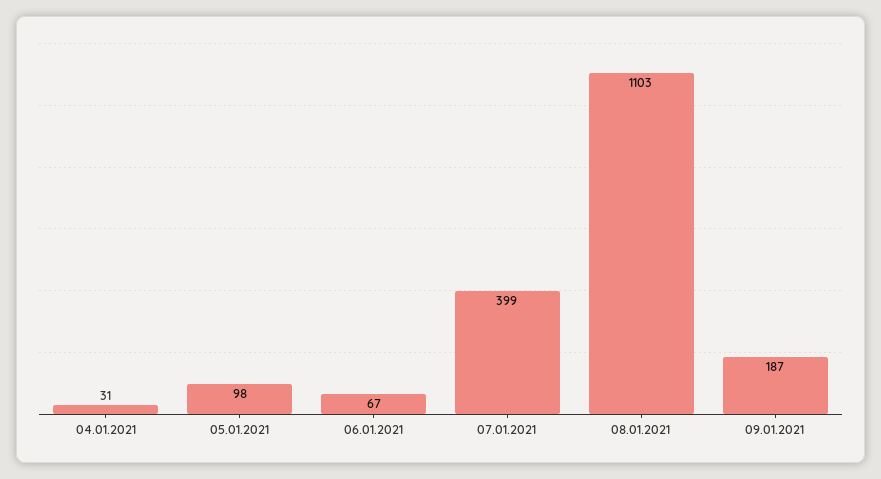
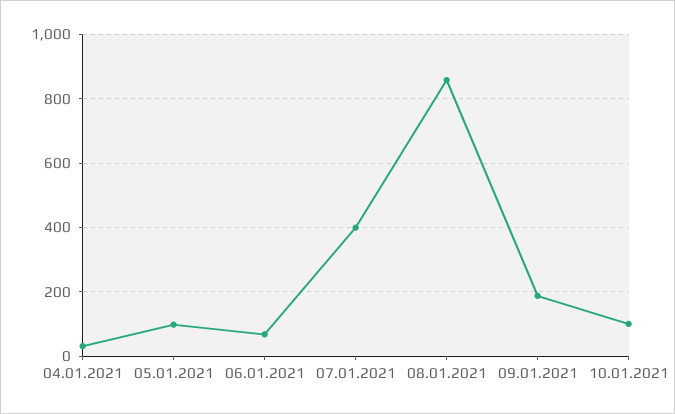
08.01.2021: 1103 -> 860
10.01.2021: none -> 100

